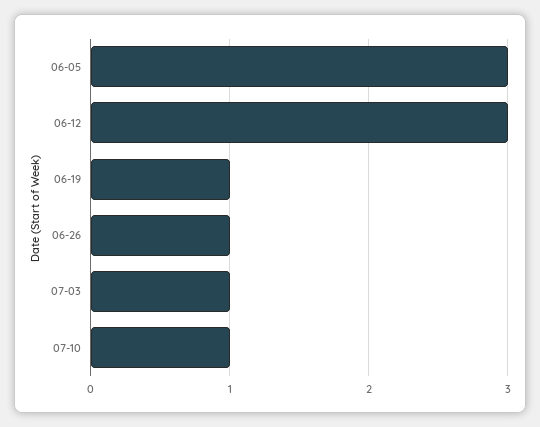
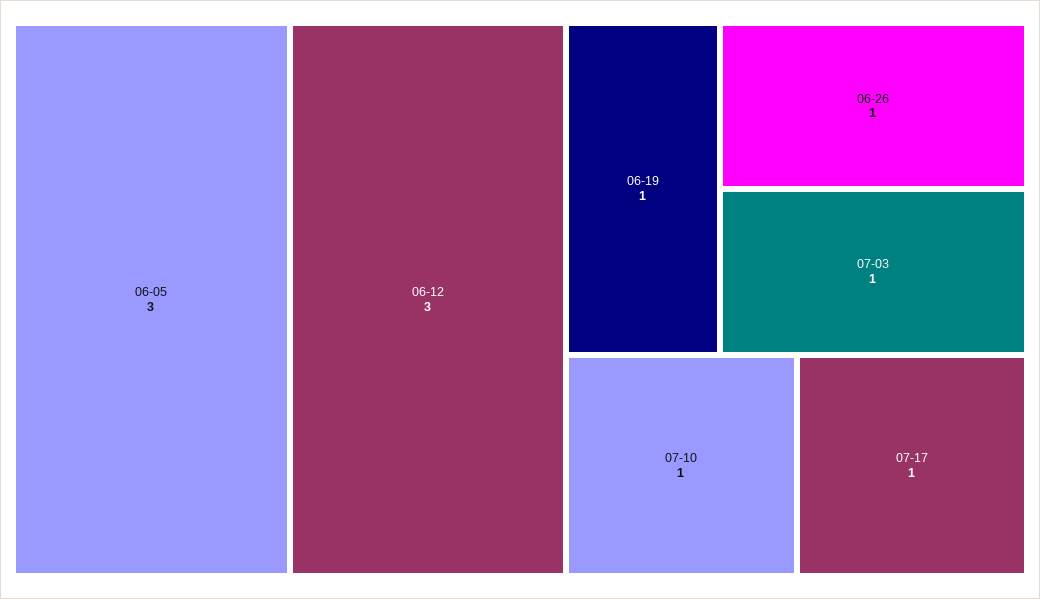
07-17: none -> 1

